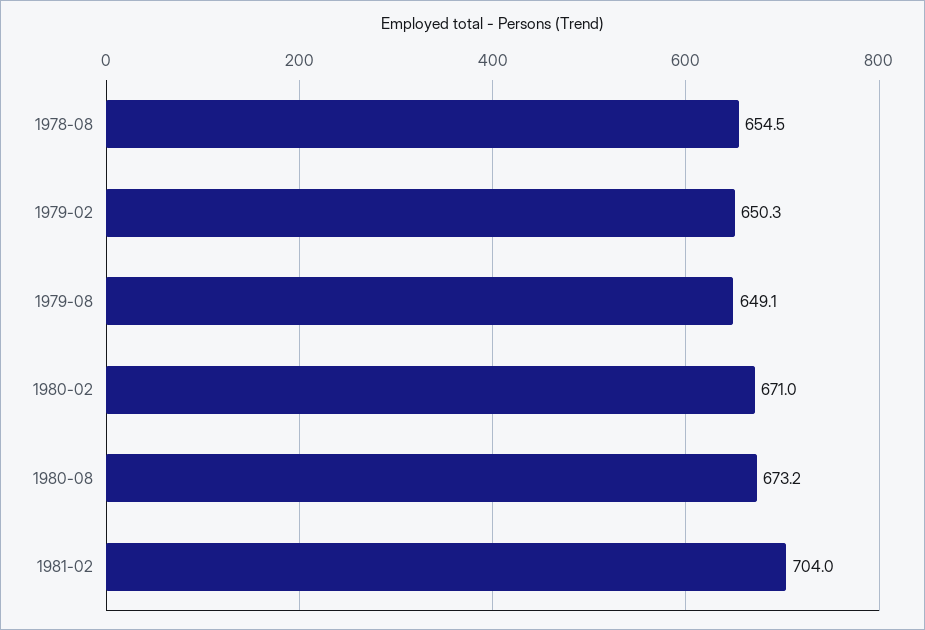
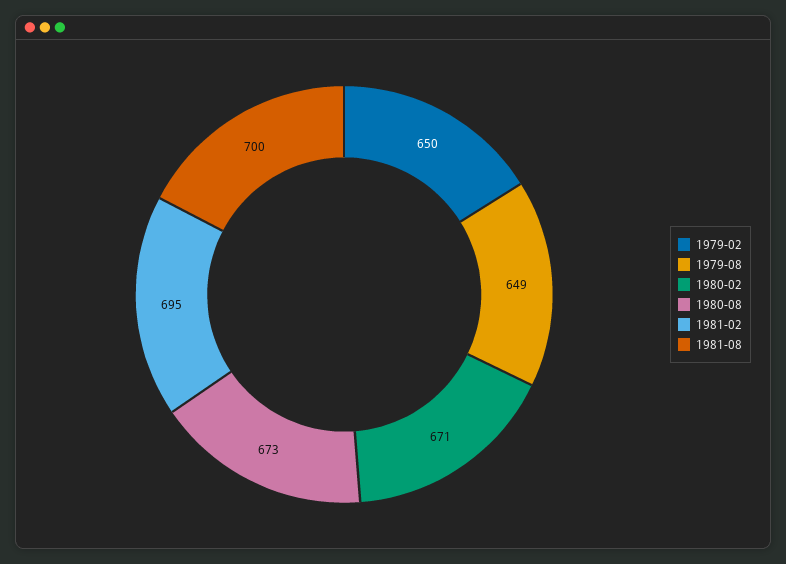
1978-08: 654.5 -> none
1981-02: 704 -> 695
1981-08: none -> 700

